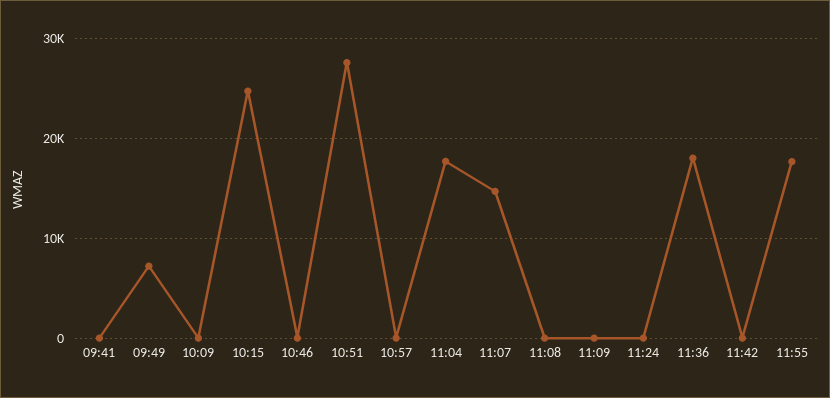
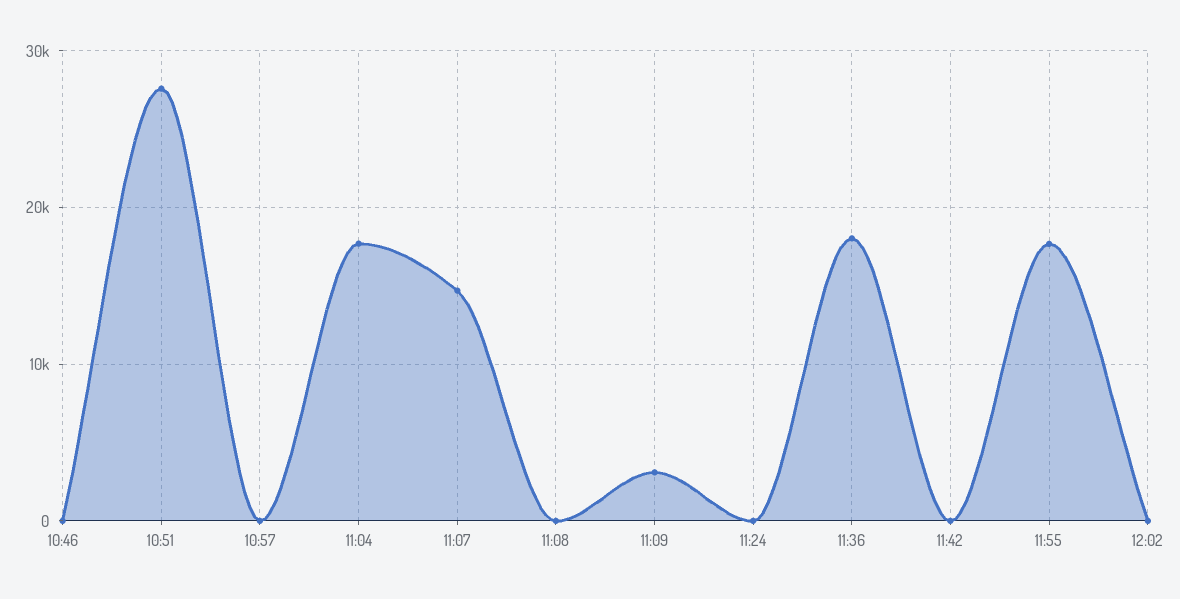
09:41: 0 -> none
09:49: 7000 -> none
10:09: 0 -> none
10:15: 25000 -> none
11:09: 0 -> 3000
12:02: none -> 0

